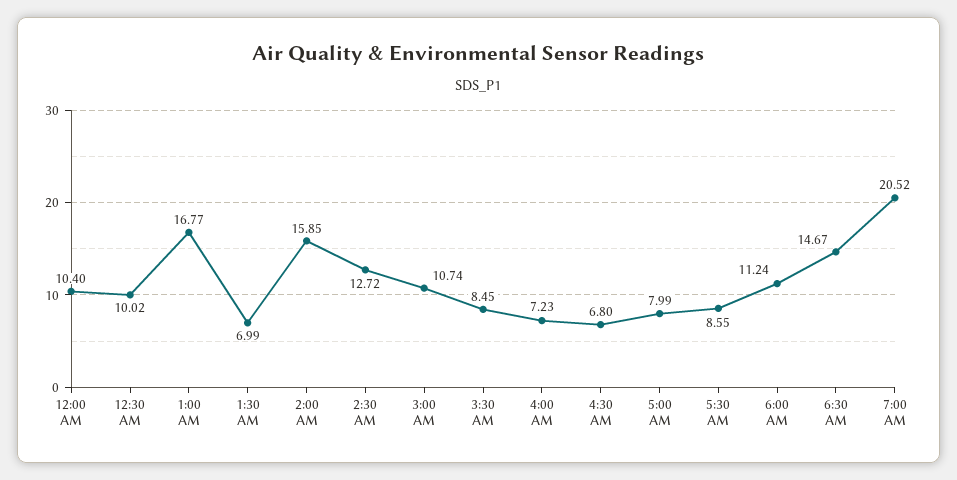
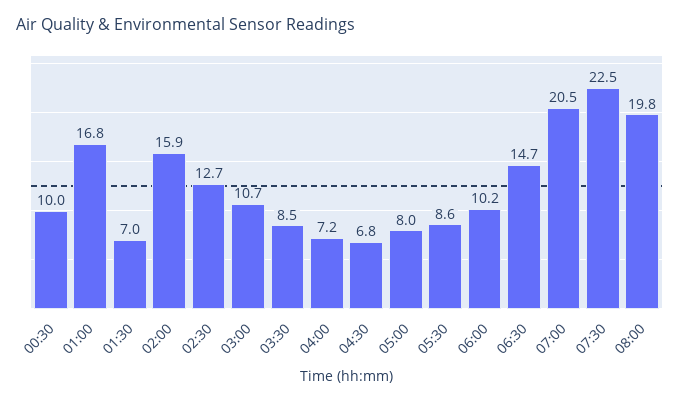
12:00 AM: 10.4 -> none
6:00 AM: 11.24 -> 10.2
07:30: none -> 22.5
08:00: none -> 19.8

